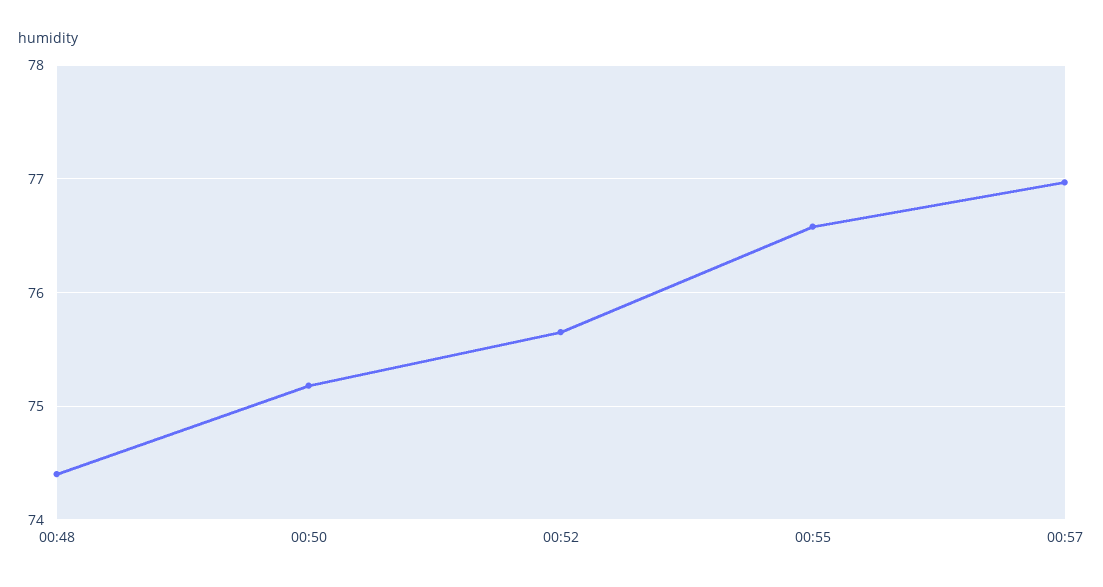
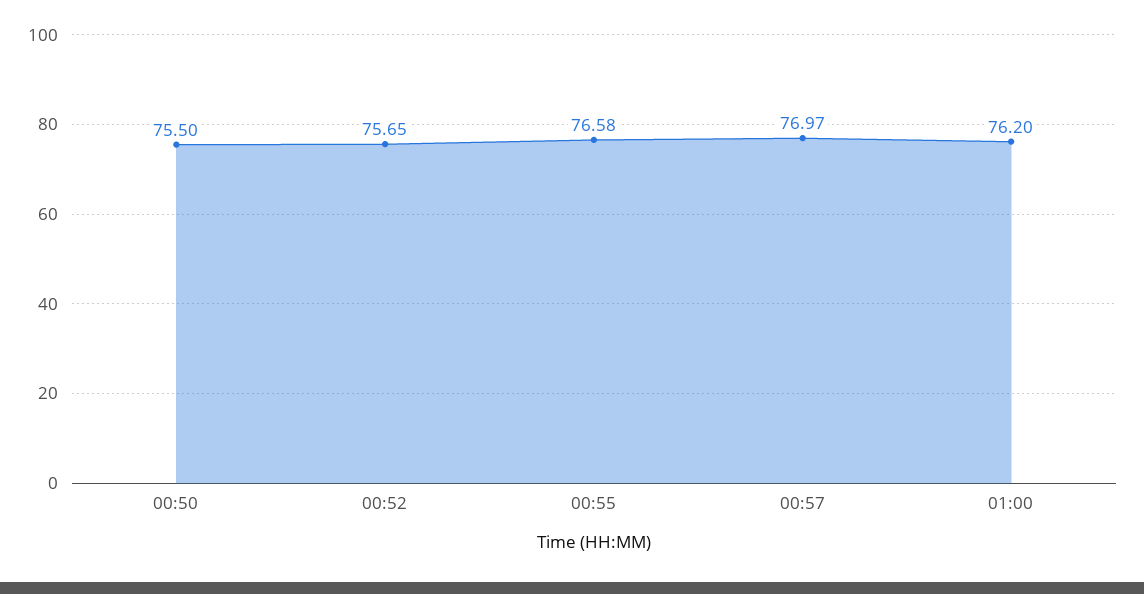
00:48: 74.4 -> none
00:50: 75.2 -> 75.5
01:00: none -> 76.2

